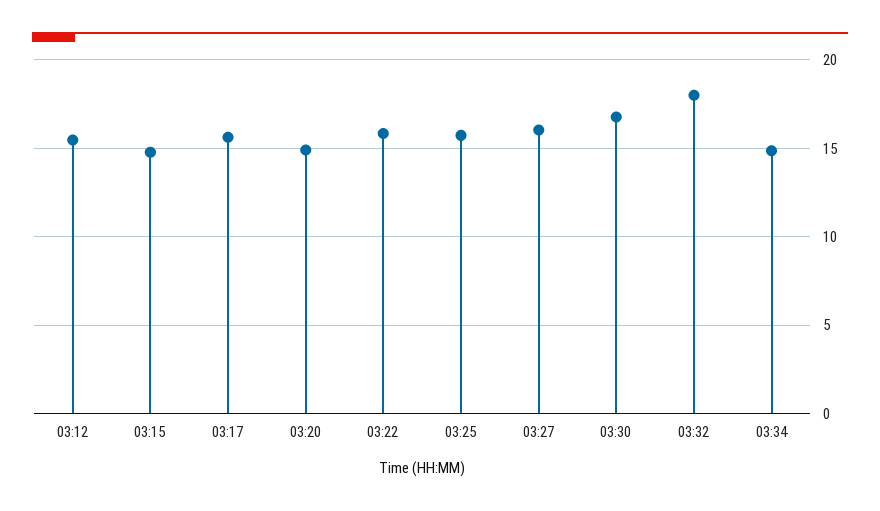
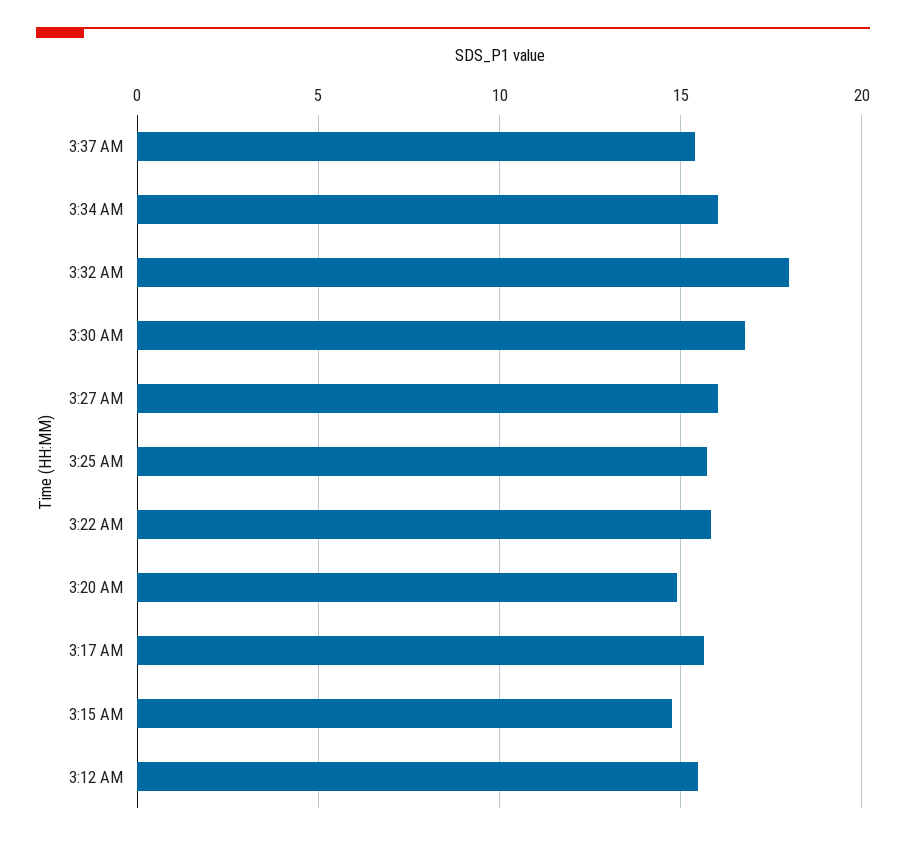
03:34: 15 -> 16
3:37 AM: none -> 15.5

